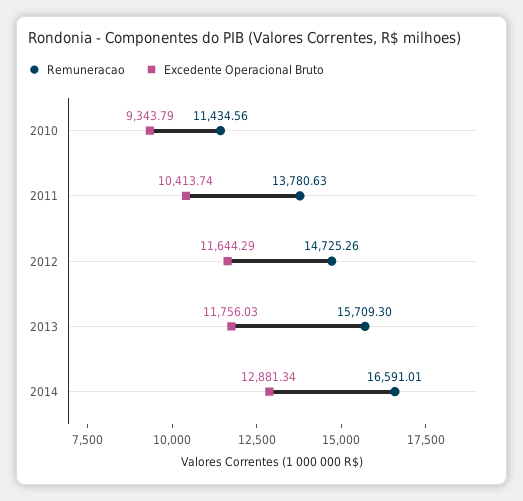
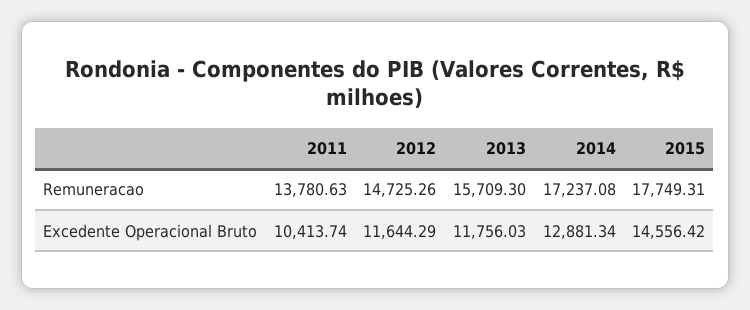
Remuneracao, 2010: 11434.56 -> none
Excedente Operacional Bruto, 2010: 9343.79 -> none
Remuneracao, 2014: 16591.01 -> 17237.08
Remuneracao, 2015: none -> 17749.31
Excedente Operacional Bruto, 2015: none -> 14556.42

